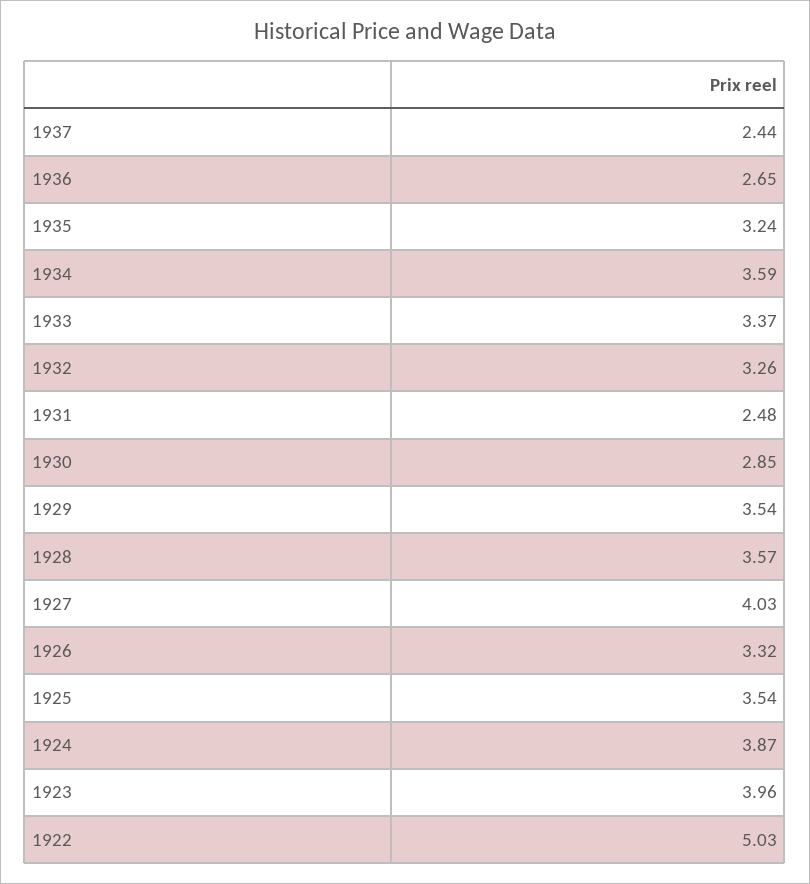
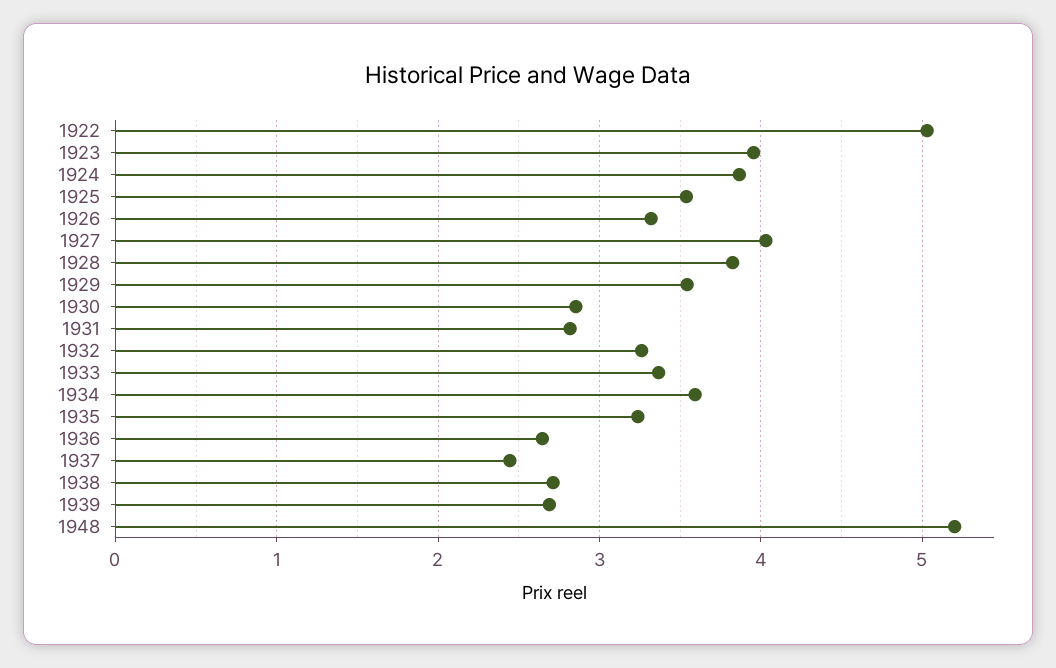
1931: 2.48 -> 2.8
1928: 3.57 -> 3.8
1938: none -> 2.7
1939: none -> 2.7
1948: none -> 5.2

